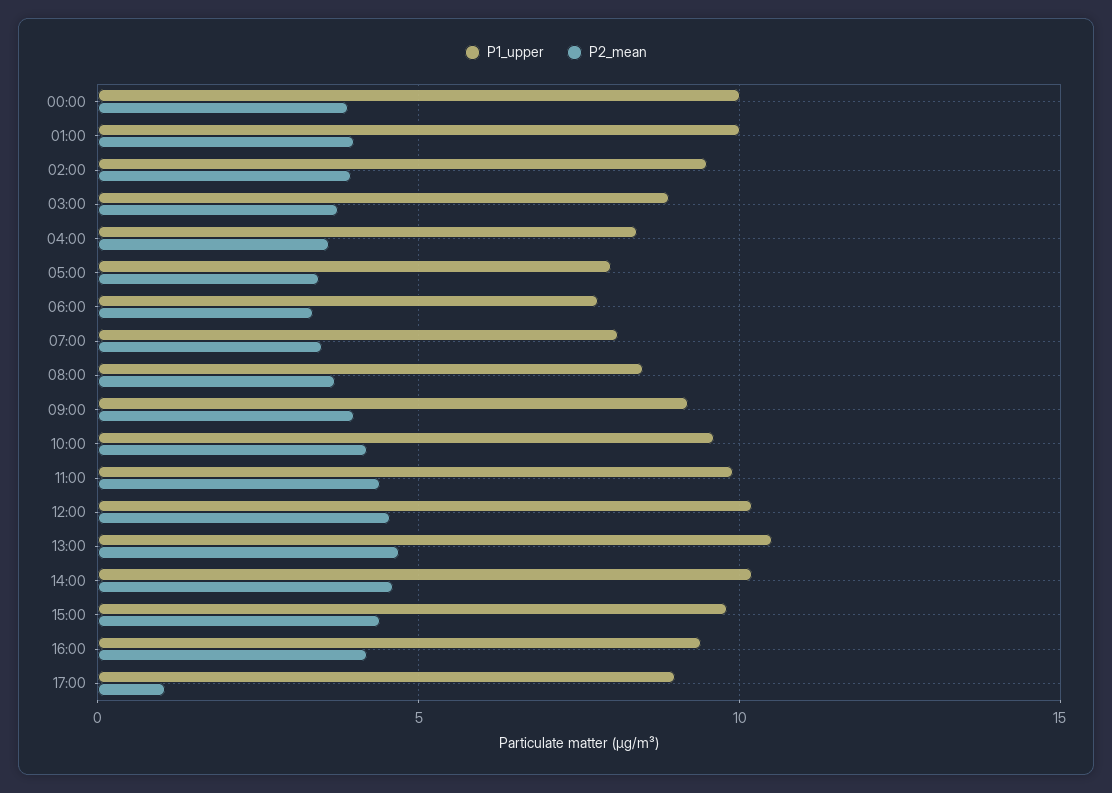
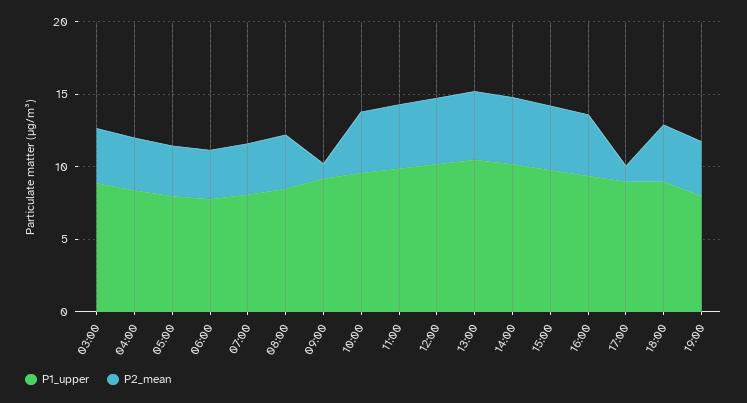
P1_upper, 00:00: 10 -> none
P2_mean, 00:00: 4 -> none
P1_upper, 01:00: 10 -> none
P2_mean, 01:00: 4 -> none
P1_upper, 02:00: 9.5 -> none
P2_mean, 02:00: 4 -> none
P2_mean, 09:00: 4 -> 1
P1_upper, 18:00: none -> 9
P2_mean, 18:00: none -> 4
P1_upper, 19:00: none -> 8
P2_mean, 19:00: none -> 4

